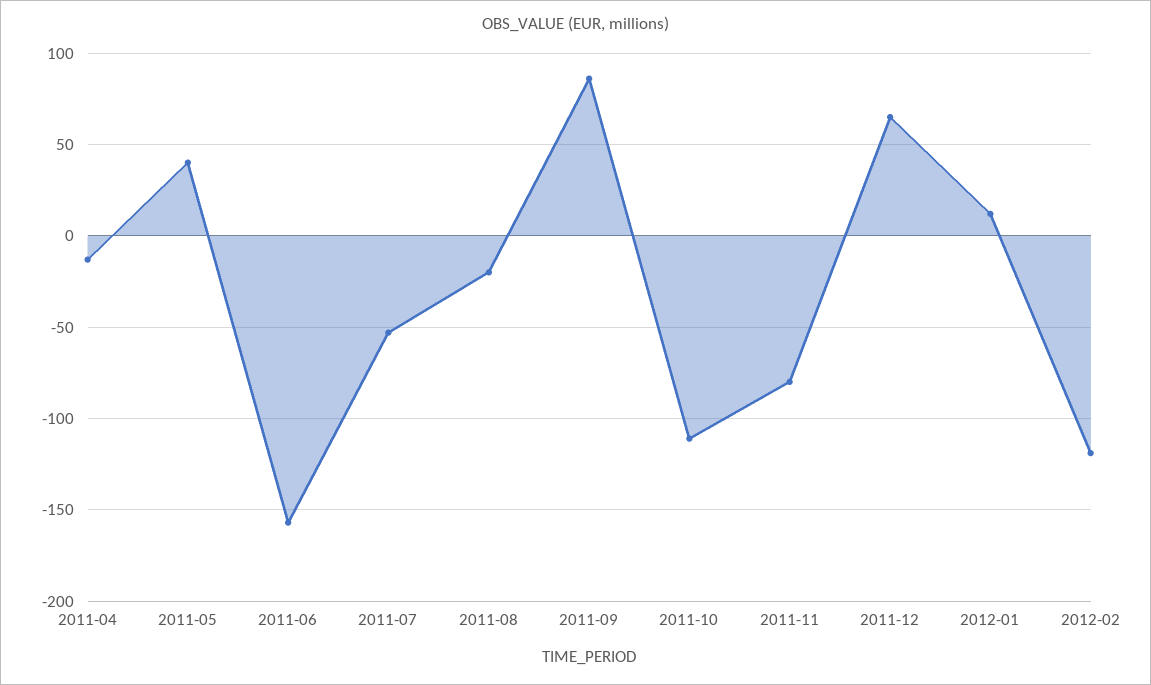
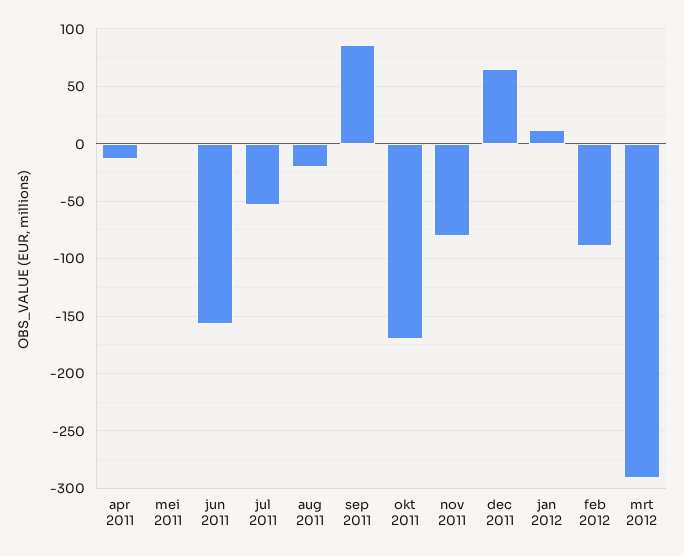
2011-05: 40 -> 0
2011-10: -110 -> -170
2012-02: -120 -> -90
mrt 2012: none -> -290

